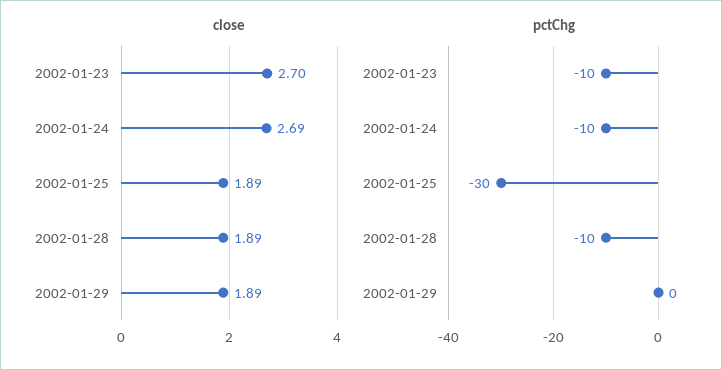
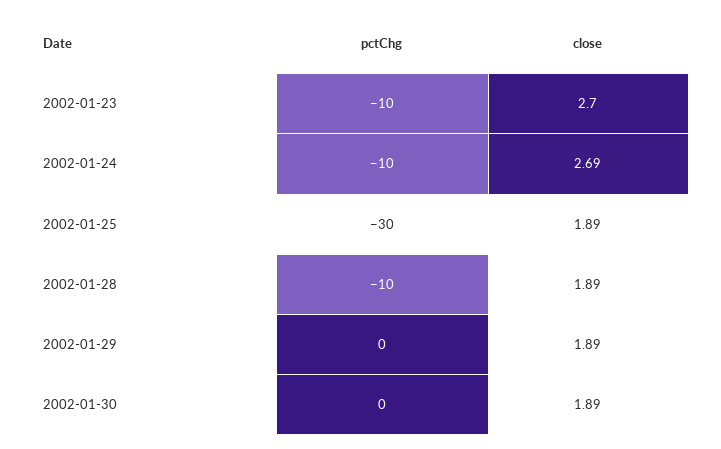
pctChg, 2002-01-30: none -> 0
close, 2002-01-30: none -> 1.89

